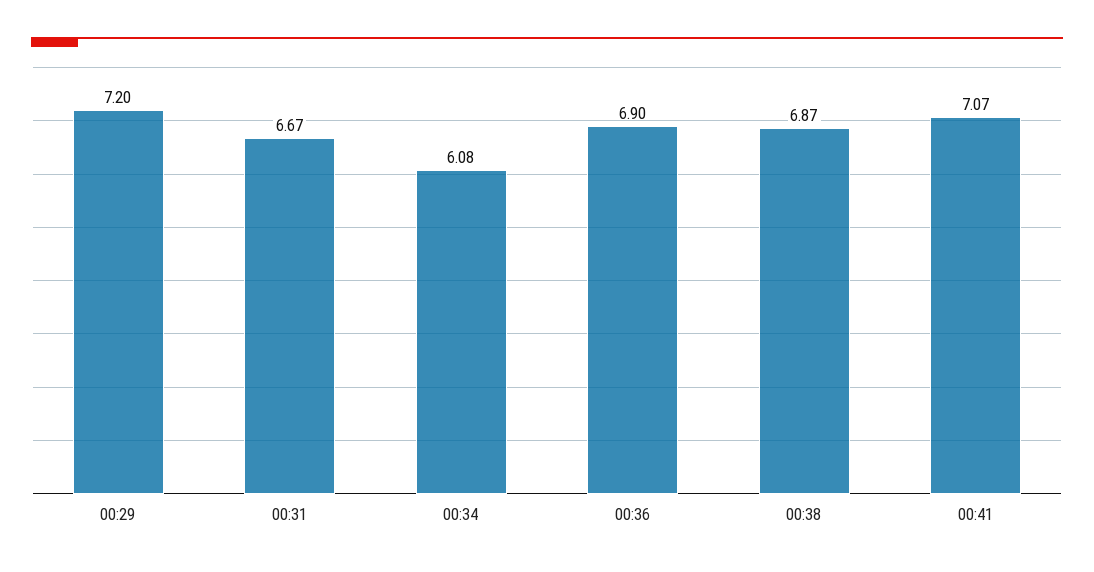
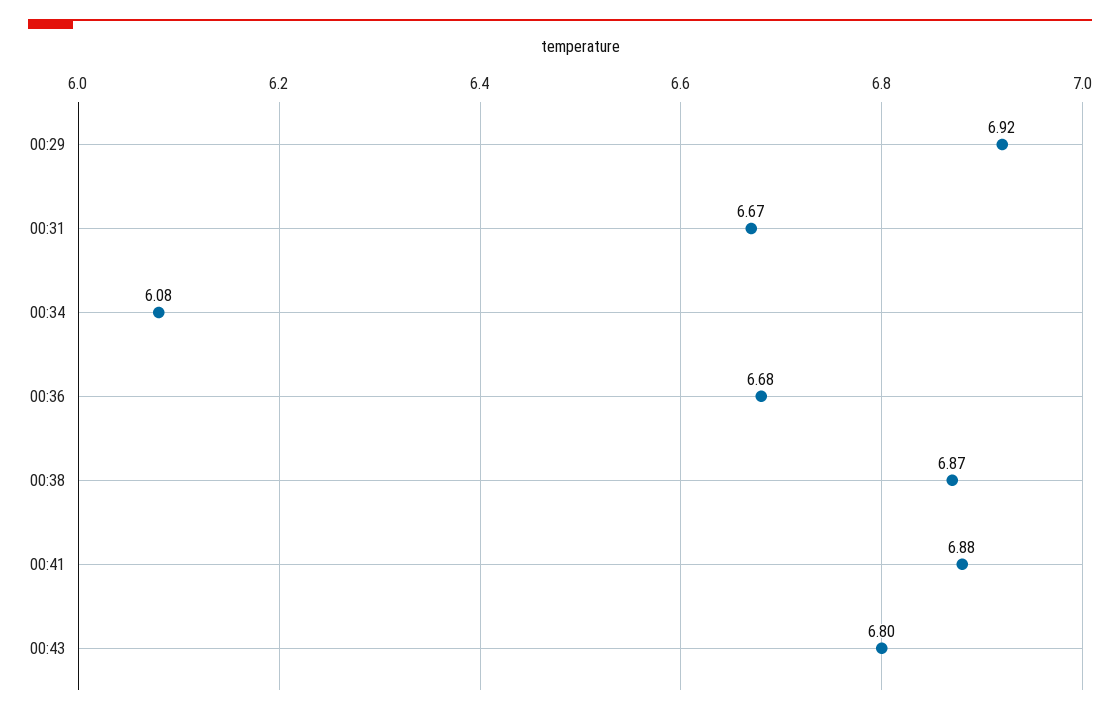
00:29: 7.2 -> 6.92
00:36: 6.9 -> 6.68
00:41: 7.07 -> 6.88
00:43: none -> 6.8

